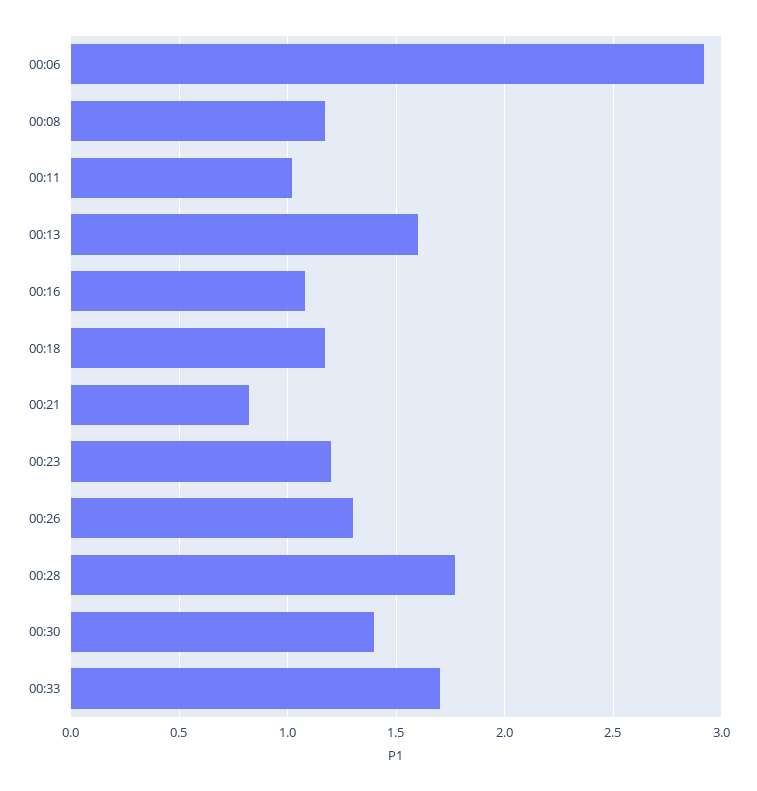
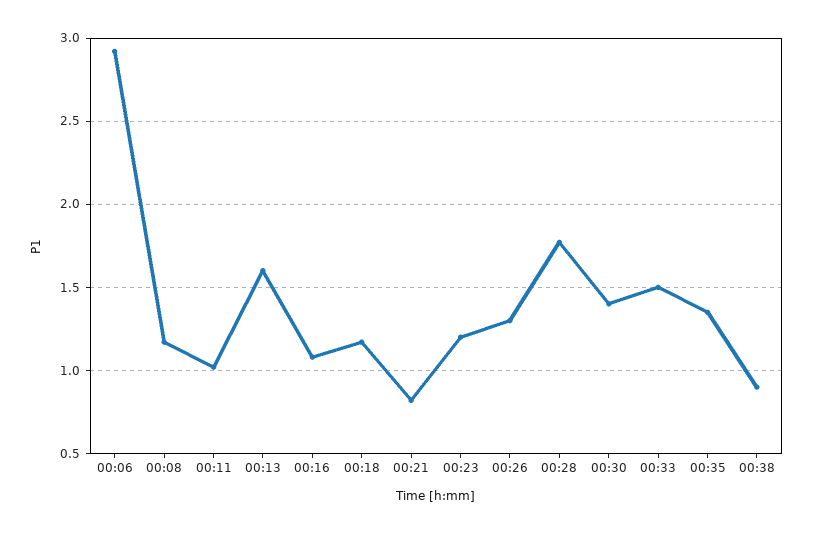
00:33: 1.7 -> 1.5
00:35: none -> 1.35
00:38: none -> 0.9

